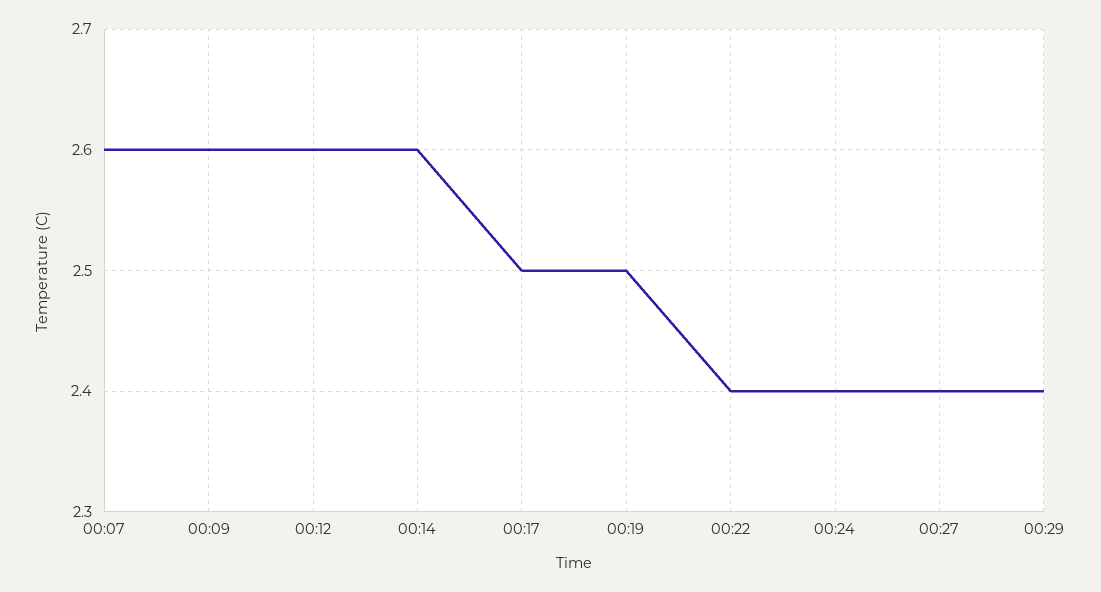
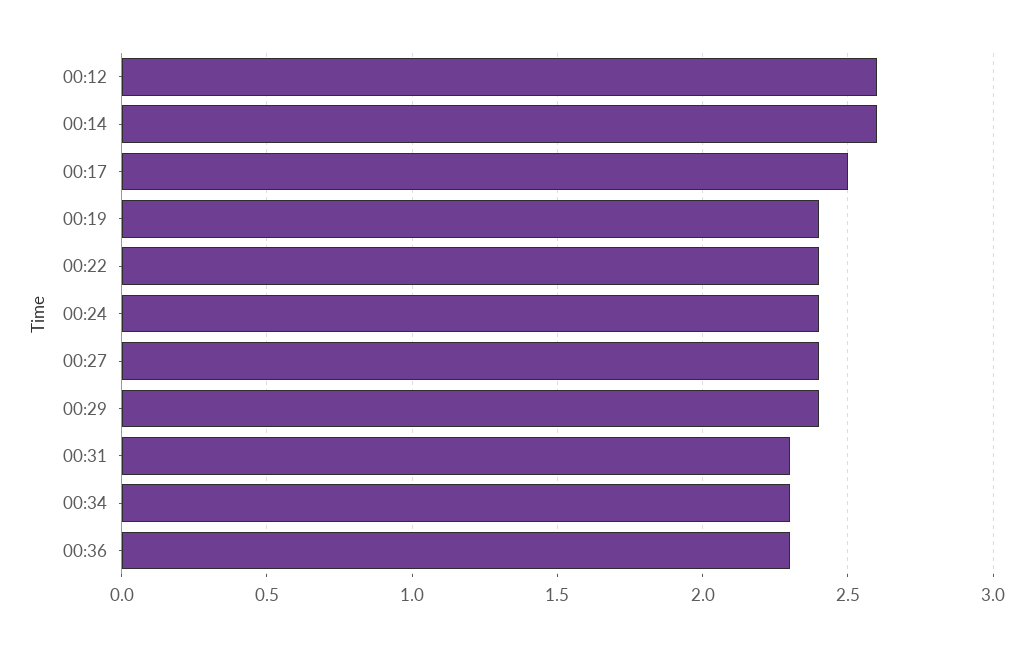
00:07: 2.6 -> none
00:09: 2.6 -> none
00:19: 2.5 -> 2.4
00:31: none -> 2.3
00:34: none -> 2.3
00:36: none -> 2.3

